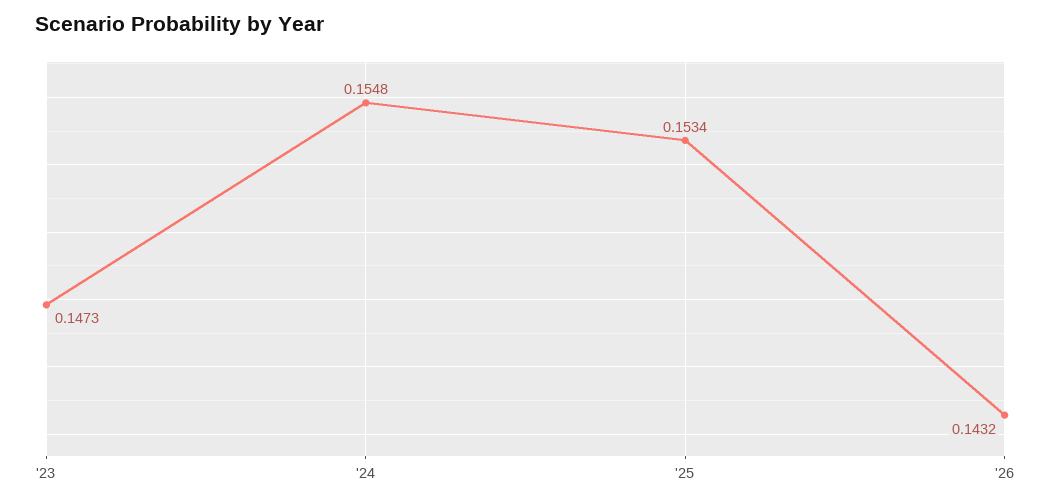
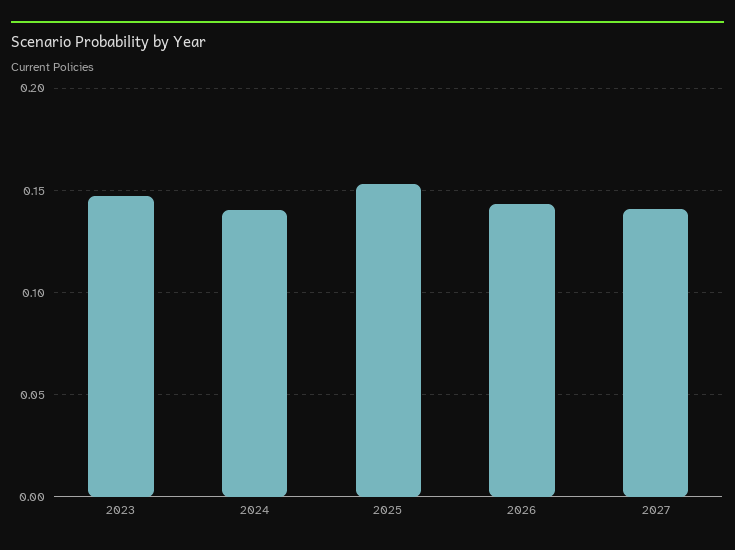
'24: 0.1548 -> 0.14
2027: none -> 0.14

